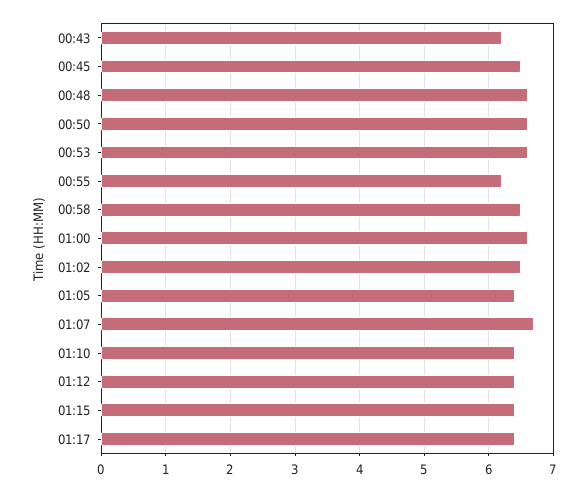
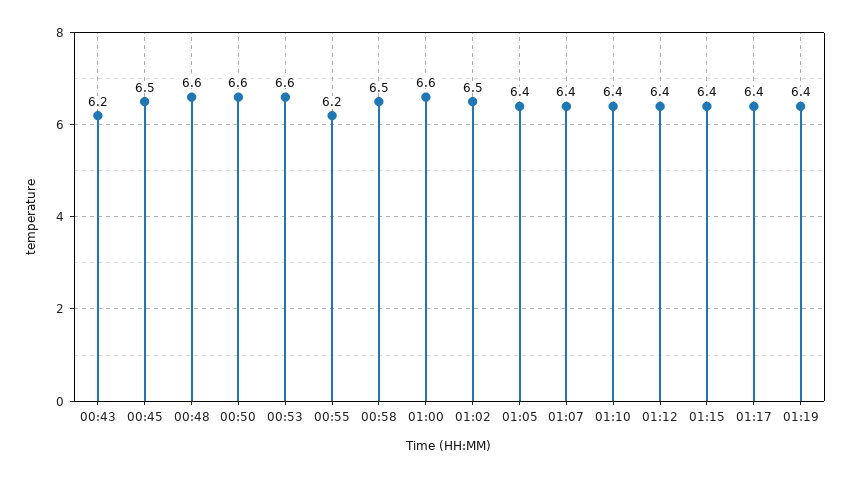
01:07: 6.7 -> 6.4
01:19: none -> 6.4

